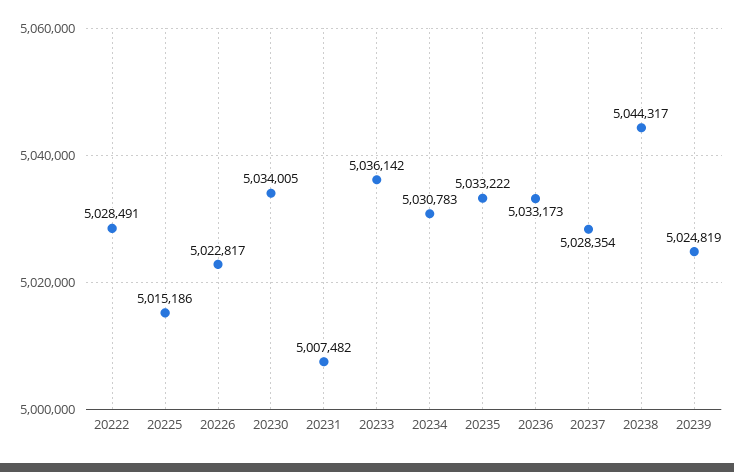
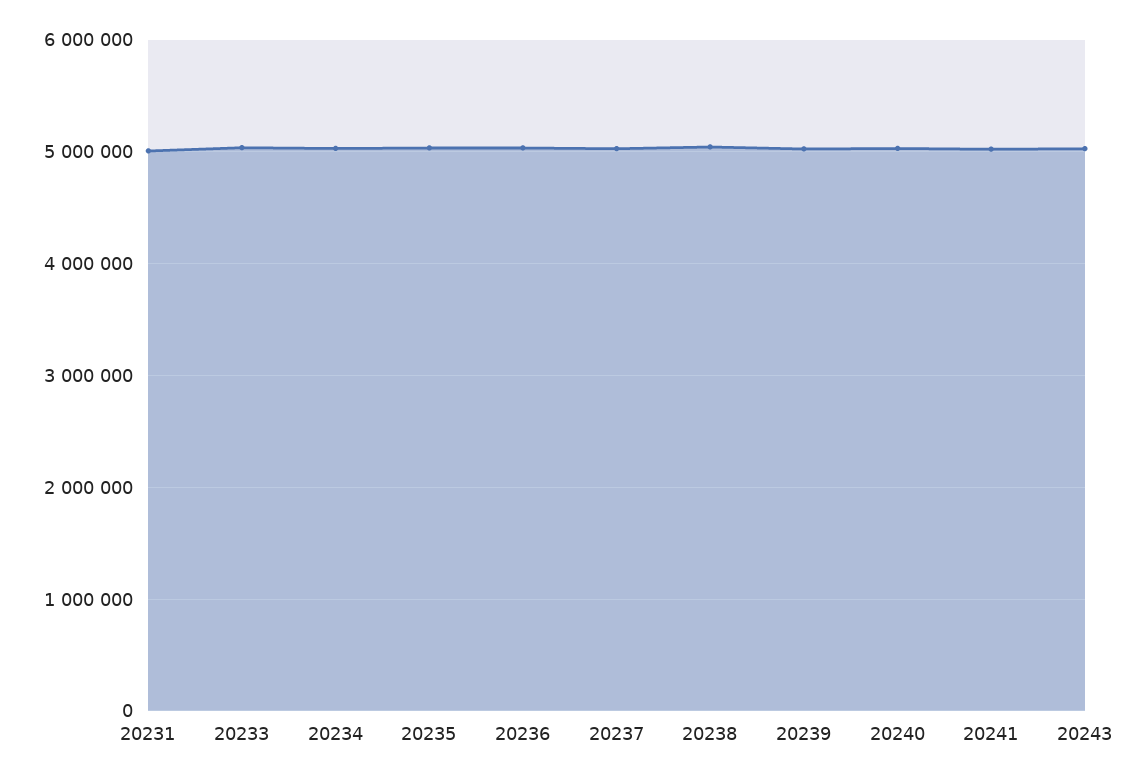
20222: 5028491 -> none
20225: 5015186 -> none
20226: 5022817 -> none
20230: 5034005 -> none
20240: none -> 5000000
20241: none -> 5000000
20243: none -> 5000000

